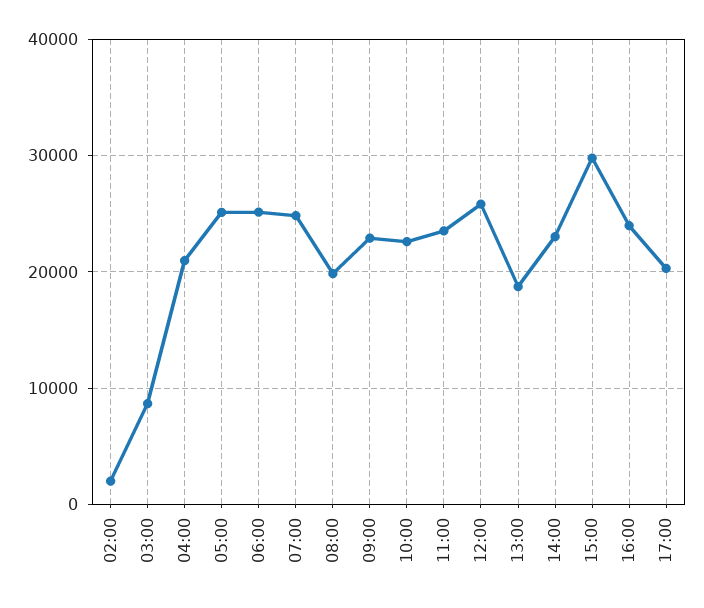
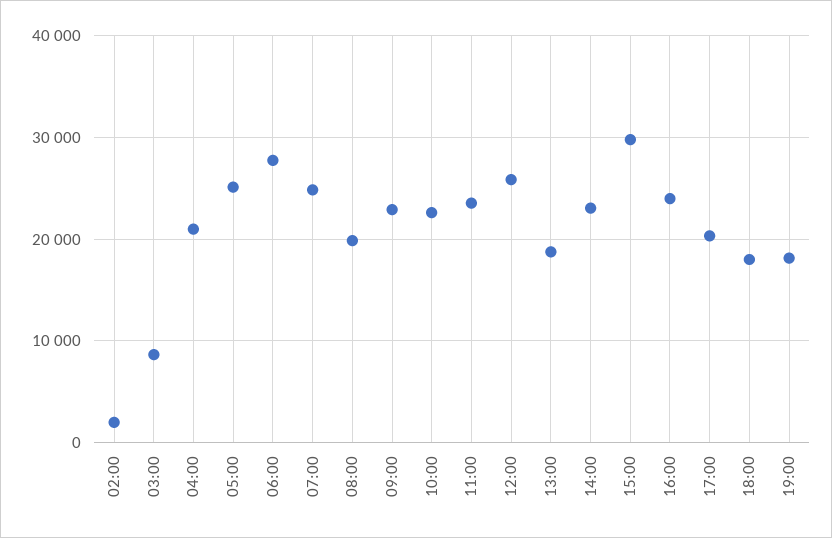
06:00: 25000 -> 28000
18:00: none -> 18000
19:00: none -> 18000

